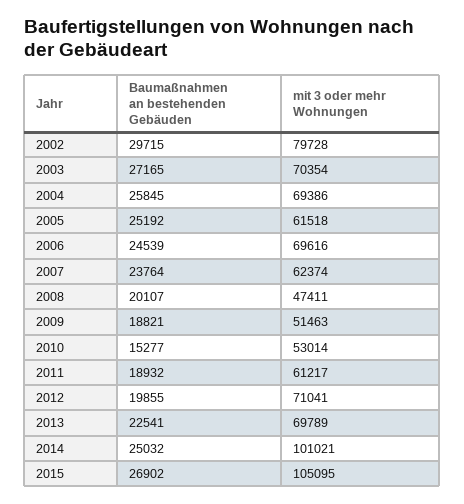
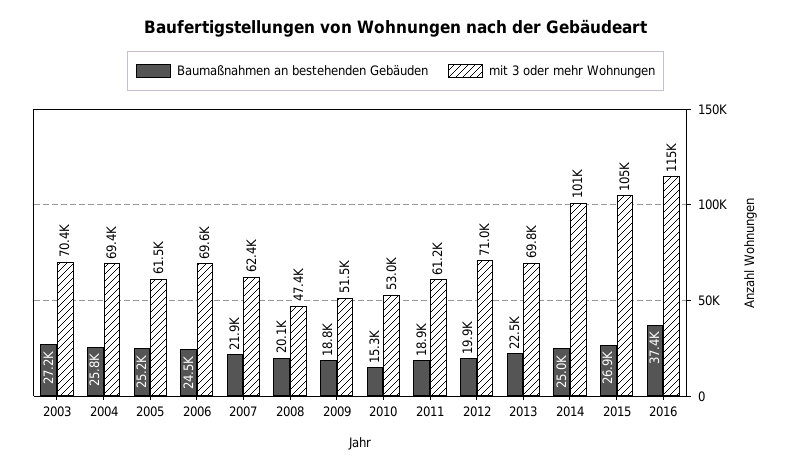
Baumaßnahmen an bestehenden Gebäuden, 2002: 29715 -> none
mit 3 oder mehr Wohnungen, 2002: 79728 -> none
Baumaßnahmen an bestehenden Gebäuden, 2007: 23764 -> 21900
Baumaßnahmen an bestehenden Gebäuden, 2016: none -> 37400
mit 3 oder mehr Wohnungen, 2016: none -> 115000

